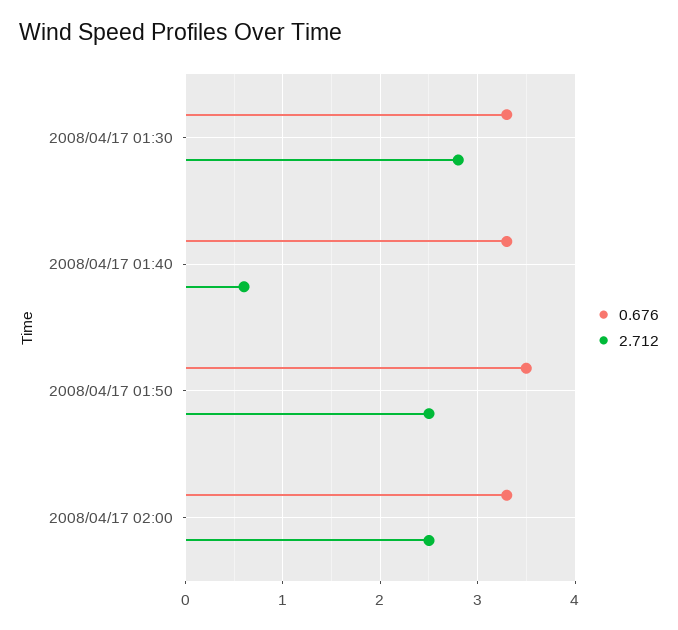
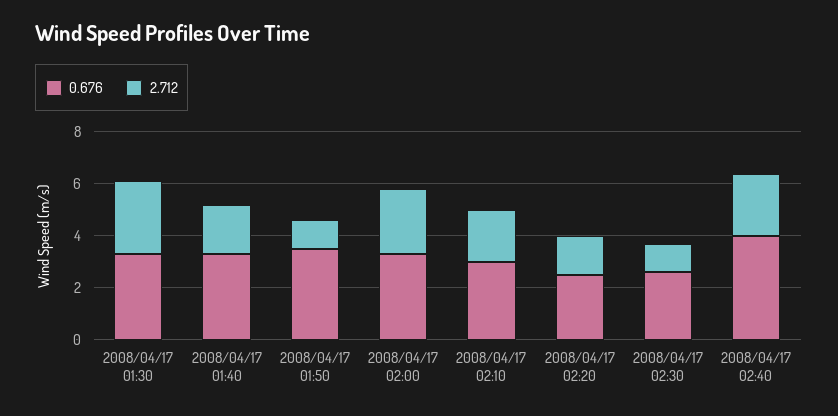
2.712, 2008/04/17 01:40: 0.6 -> 2
2.712, 2008/04/17 01:50: 2.5 -> 1
0.676, 2008/04/17 02:10: none -> 3
2.712, 2008/04/17 02:10: none -> 2
0.676, 2008/04/17 02:20: none -> 2.5
2.712, 2008/04/17 02:20: none -> 1.5
0.676, 2008/04/17 02:30: none -> 2.5
2.712, 2008/04/17 02:30: none -> 1
0.676, 2008/04/17 02:40: none -> 4
2.712, 2008/04/17 02:40: none -> 2.5

